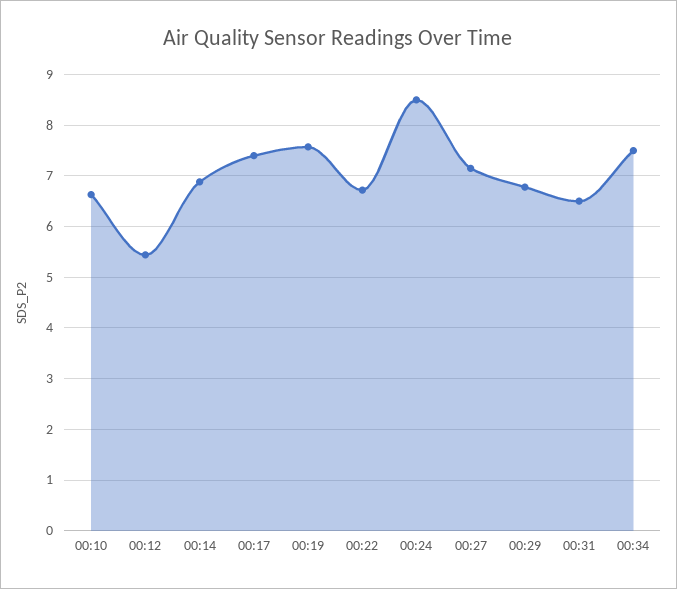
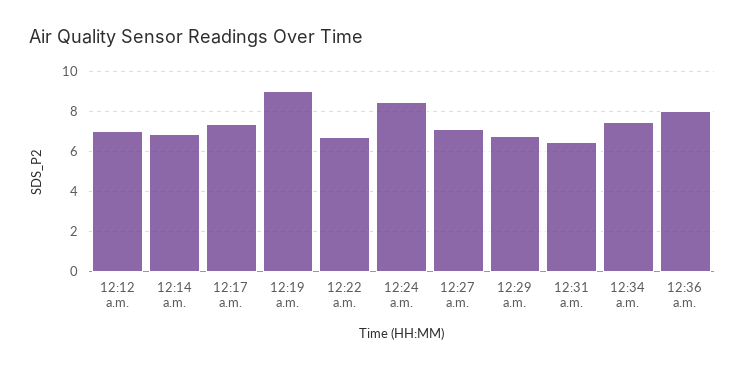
00:10: 6.6 -> none
00:12: 5.4 -> 7
00:19: 7.6 -> 9
12:36 a.m.: none -> 8

